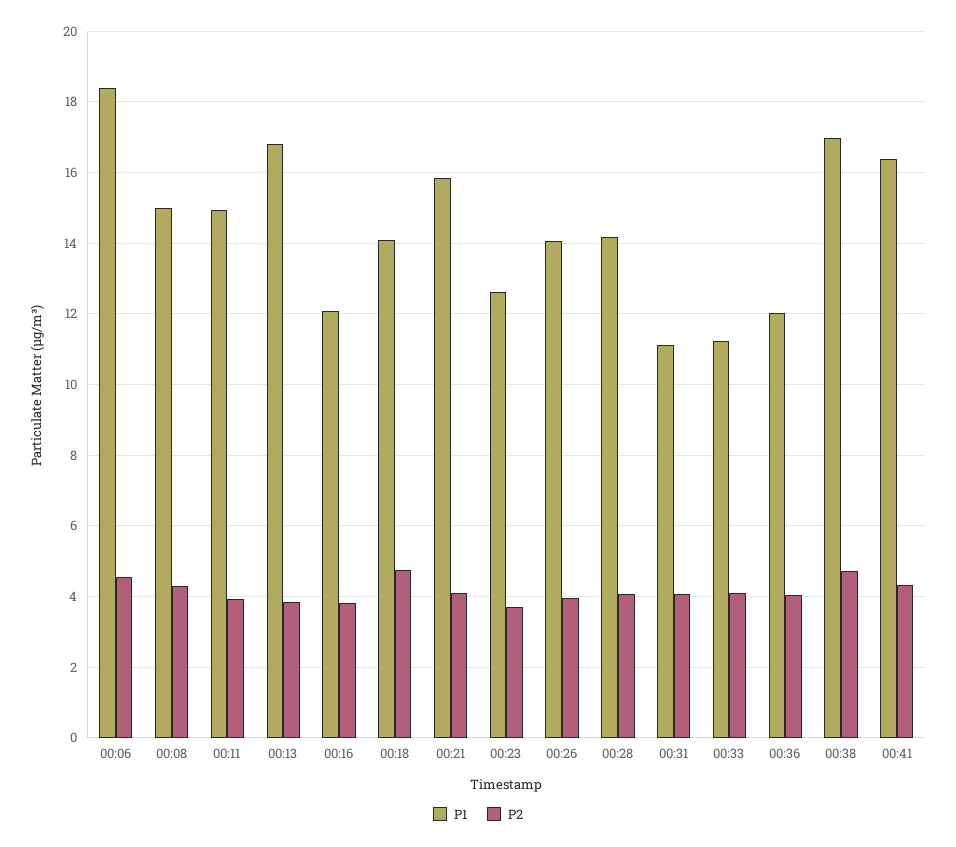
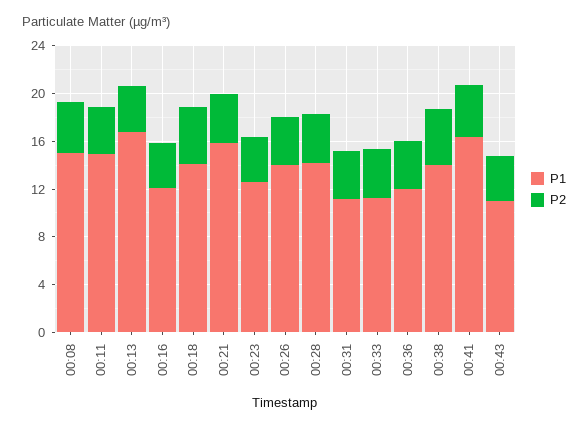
P1, 00:06: 18.4 -> none
P2, 00:06: 4.6 -> none
P1, 00:38: 17 -> 14
P1, 00:43: none -> 11
P2, 00:43: none -> 4

